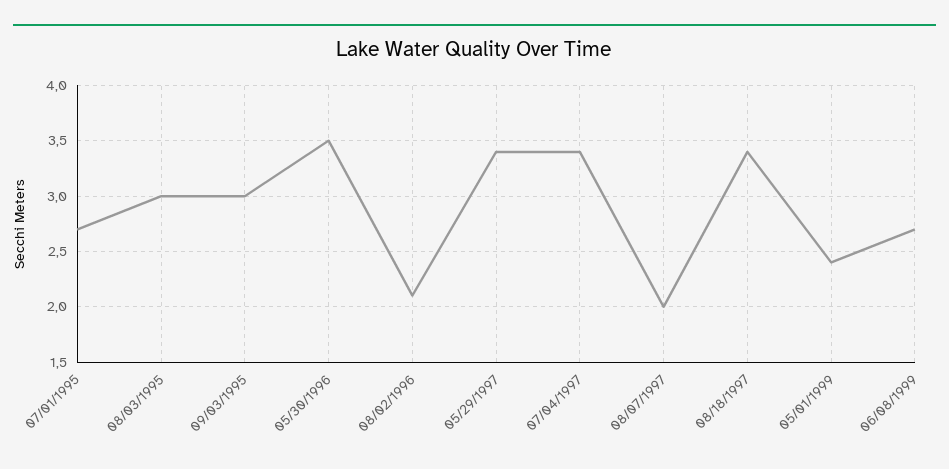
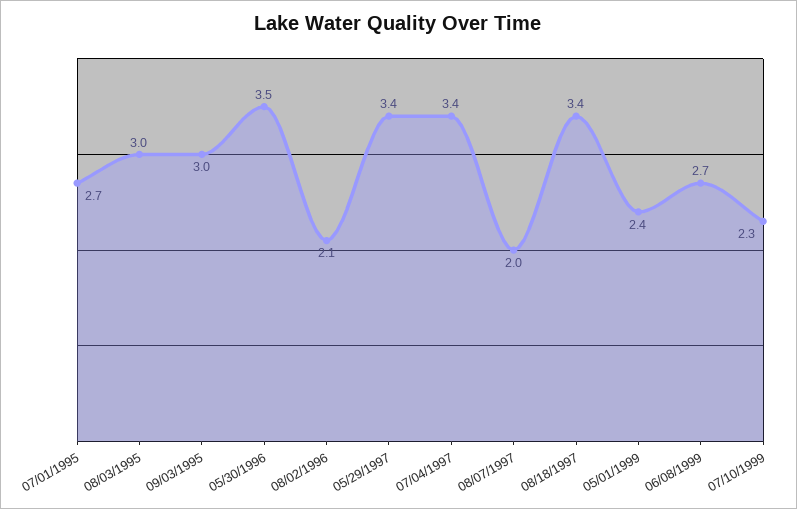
07/10/1999: none -> 2.3

